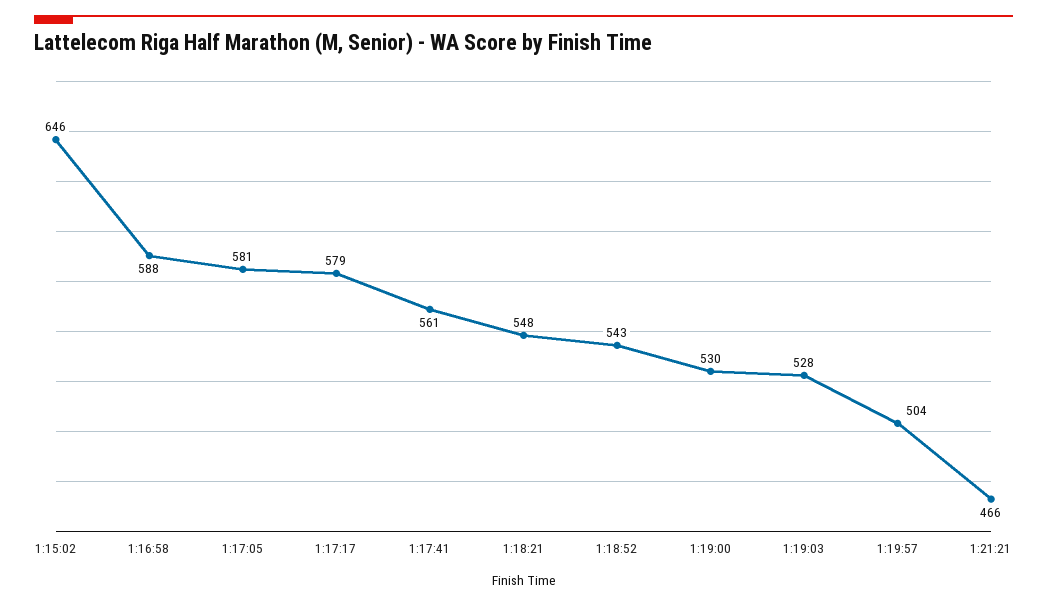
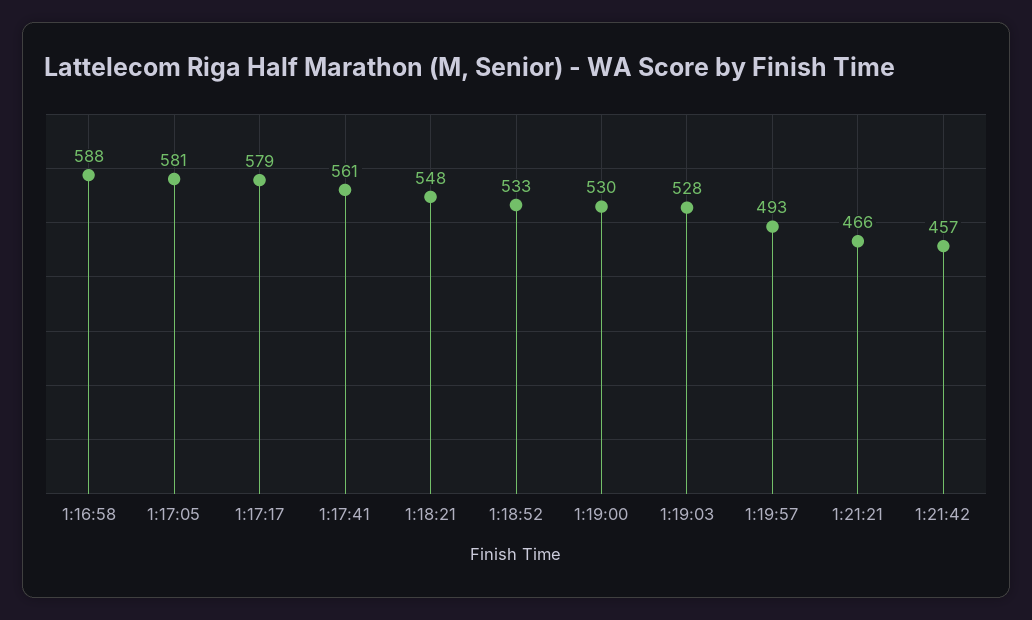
1:15:02: 646 -> none
1:18:52: 543 -> 533
1:19:57: 504 -> 493
1:21:42: none -> 457

